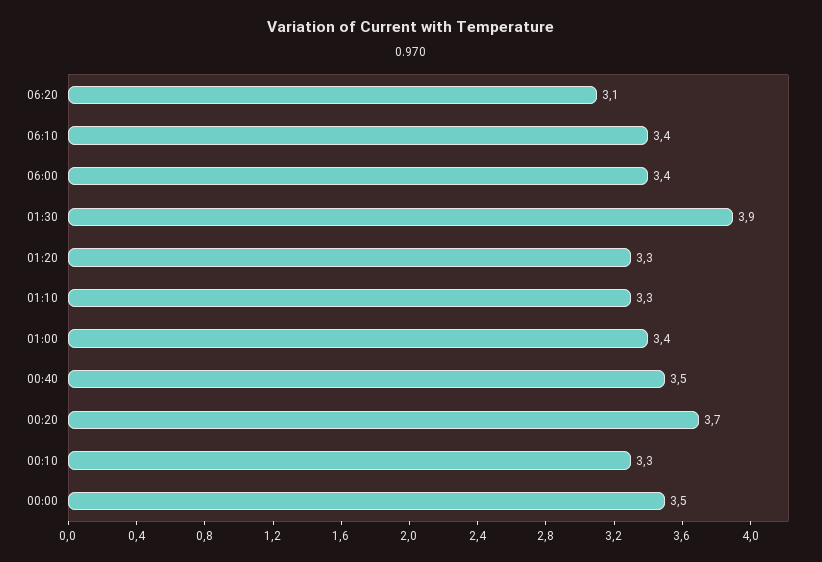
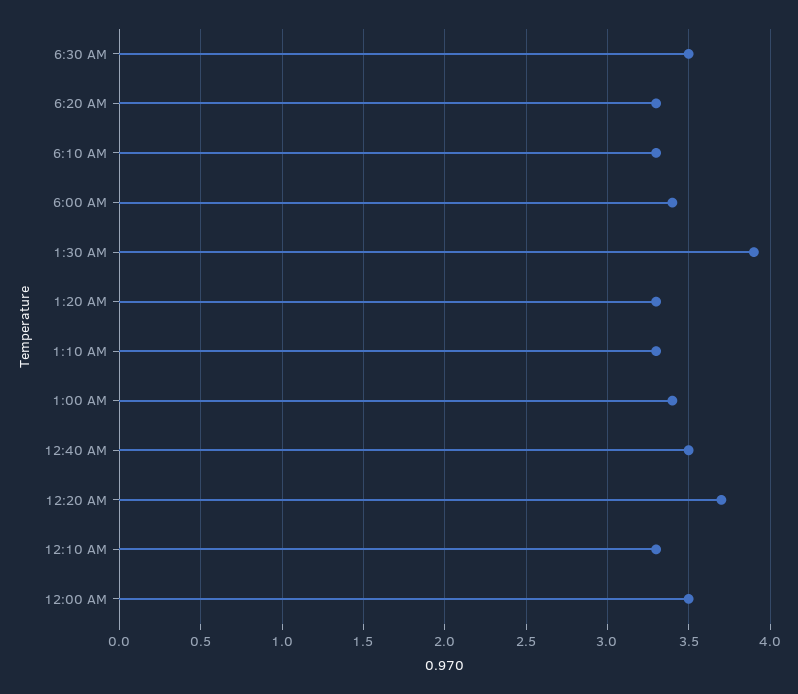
06:20: 3.1 -> 3.3
06:10: 3.4 -> 3.3
6:30 AM: none -> 3.5

